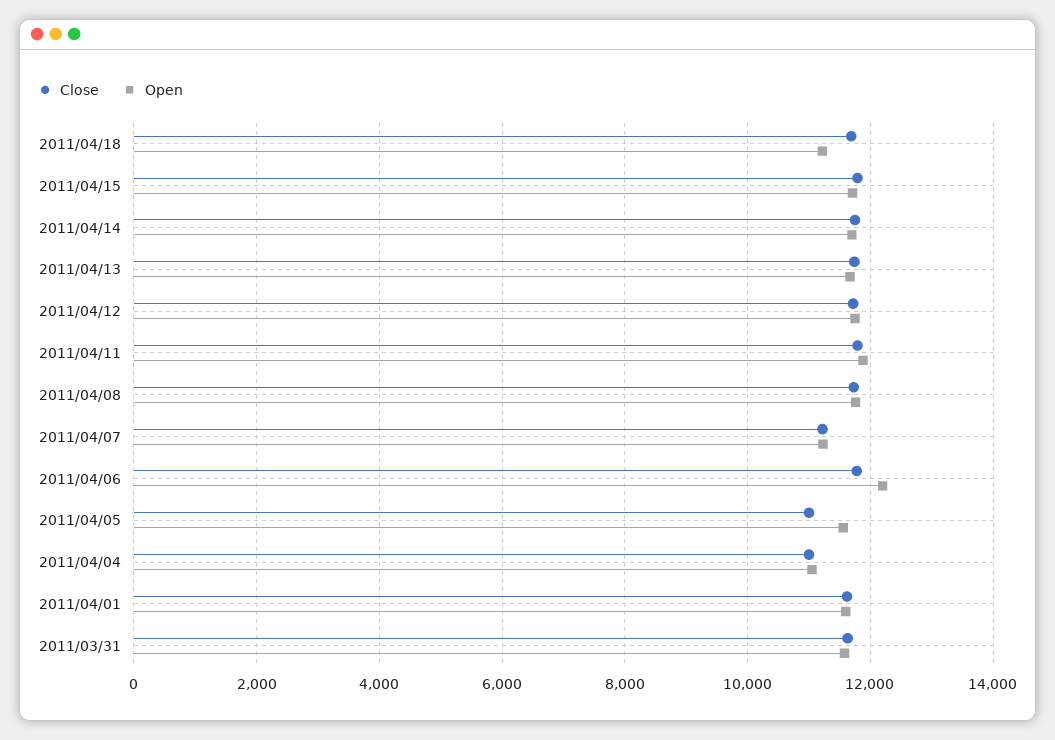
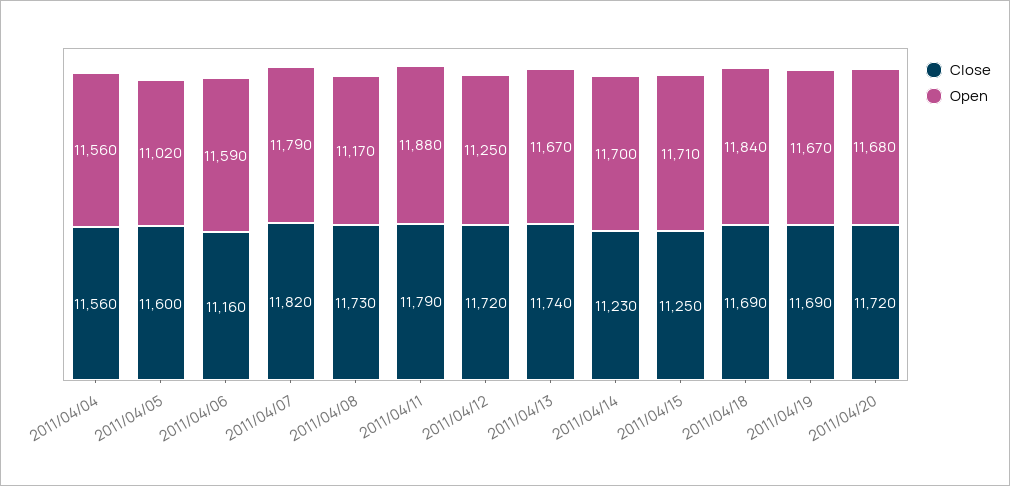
Open, 2011/04/18: 11200 -> 11840
Close, 2011/04/15: 11800 -> 11250
Close, 2011/04/14: 11800 -> 11230
Open, 2011/04/12: 11800 -> 11250
Open, 2011/04/08: 11800 -> 11170
Close, 2011/04/07: 11200 -> 11820
Open, 2011/04/07: 11200 -> 11790
Close, 2011/04/06: 11800 -> 11160
Open, 2011/04/06: 12200 -> 11590
Close, 2011/04/05: 11000 -> 11600
Open, 2011/04/05: 11600 -> 11020
Close, 2011/04/04: 11000 -> 11560
Open, 2011/04/04: 11000 -> 11560
Close, 2011/04/01: 11600 -> none
Open, 2011/04/01: 11600 -> none
Close, 2011/03/31: 11600 -> none
Open, 2011/03/31: 11600 -> none
Close, 2011/04/19: none -> 11690
Open, 2011/04/19: none -> 11670
Close, 2011/04/20: none -> 11720
Open, 2011/04/20: none -> 11680

